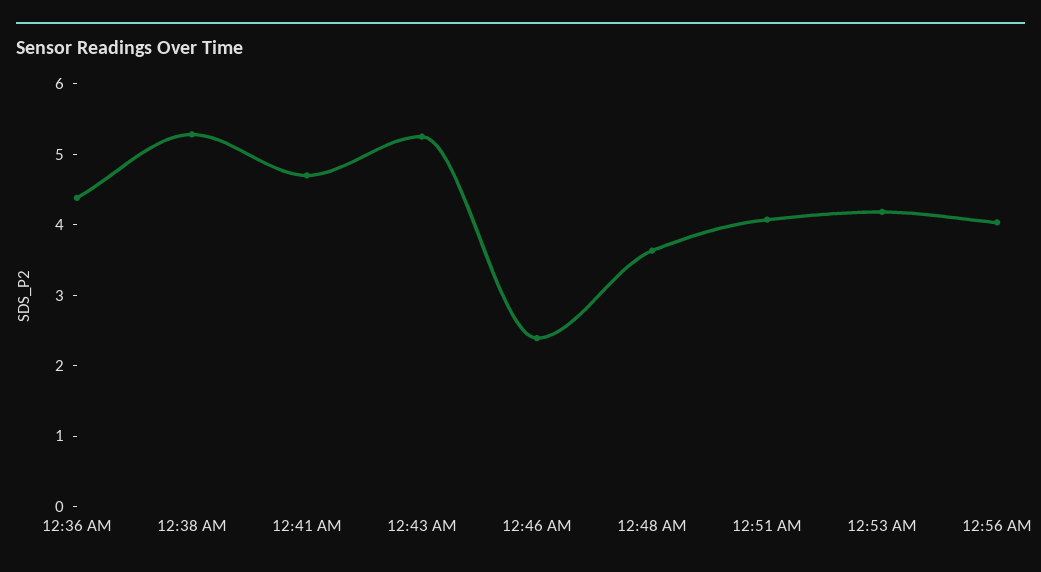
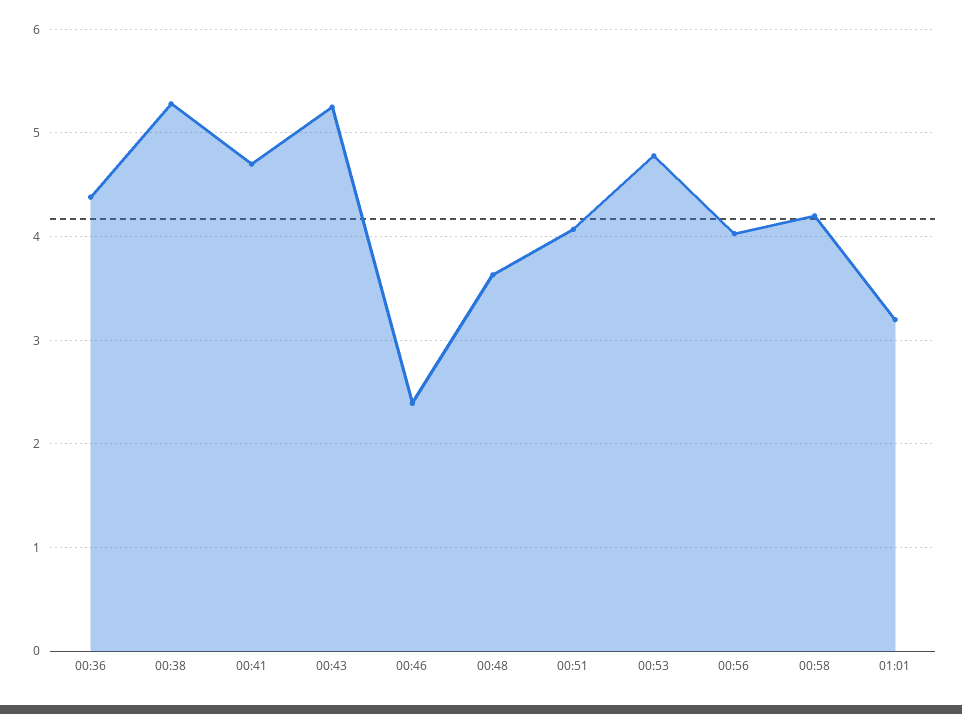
12:53 AM: 4.2 -> 4.8
00:58: none -> 4.2
01:01: none -> 3.2

